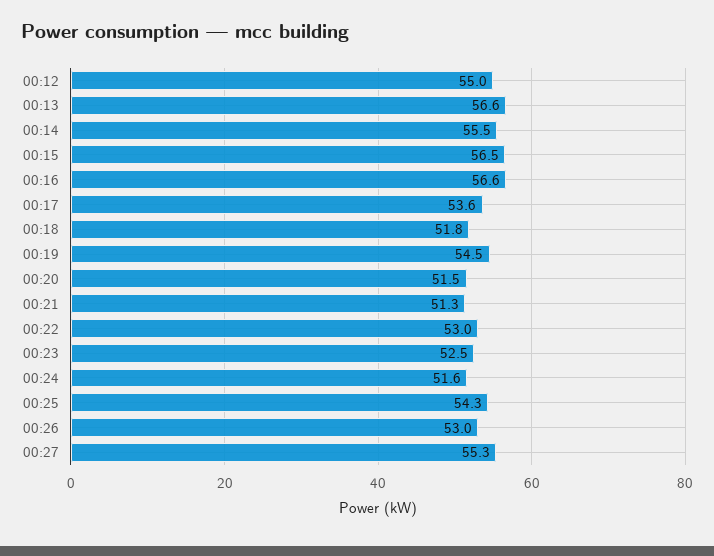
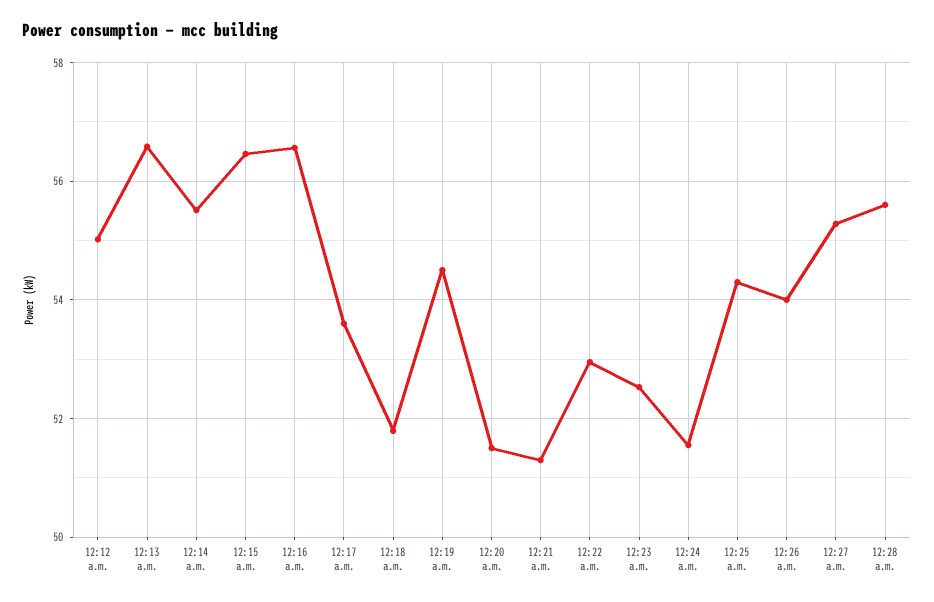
00:26: 53 -> 54
12:28 a.m.: none -> 55.6

